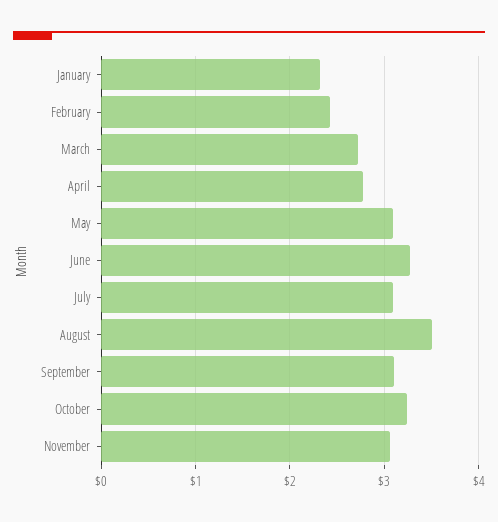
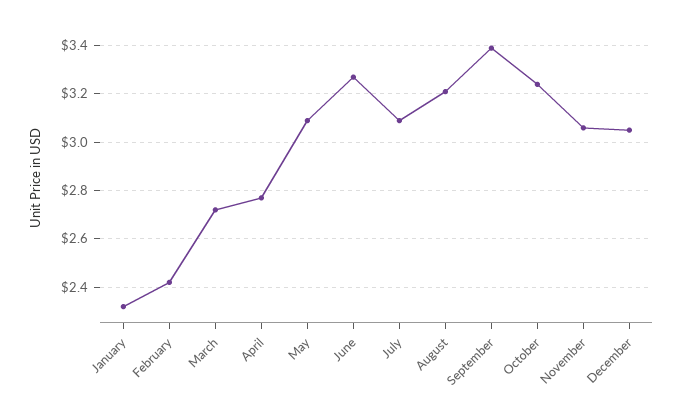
August: 3.5 -> 3.2
September: 3.1 -> 3.4
December: none -> 3.05

